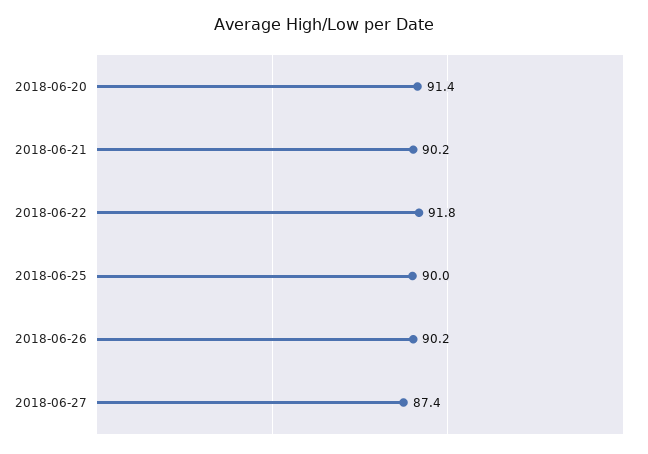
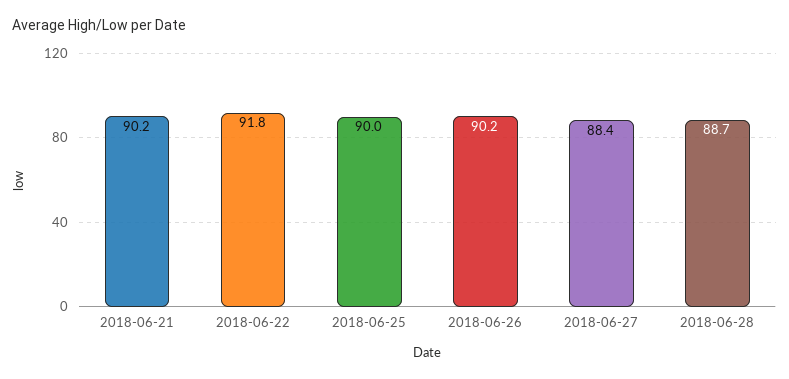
2018-06-20: 91.4 -> none
2018-06-27: 87.4 -> 88.4
2018-06-28: none -> 88.7

